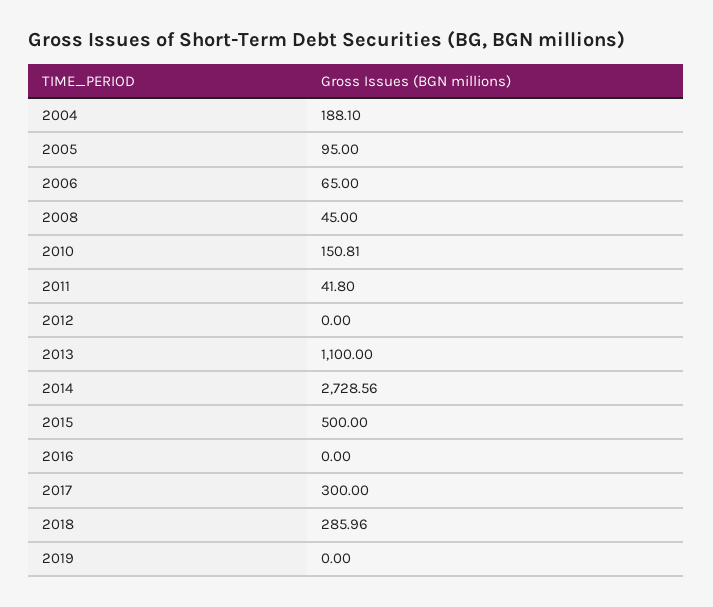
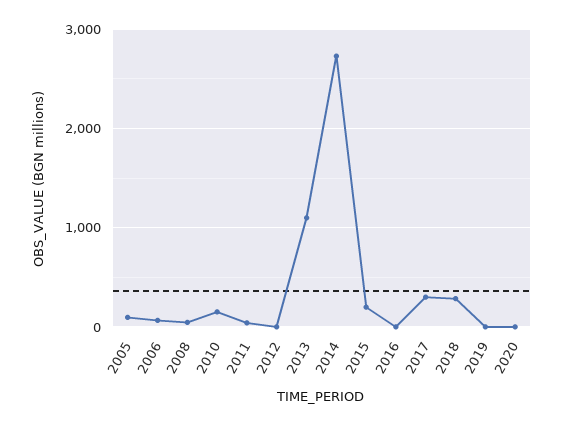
2004: 188.1 -> none
2015: 500 -> 200
2020: none -> 0

